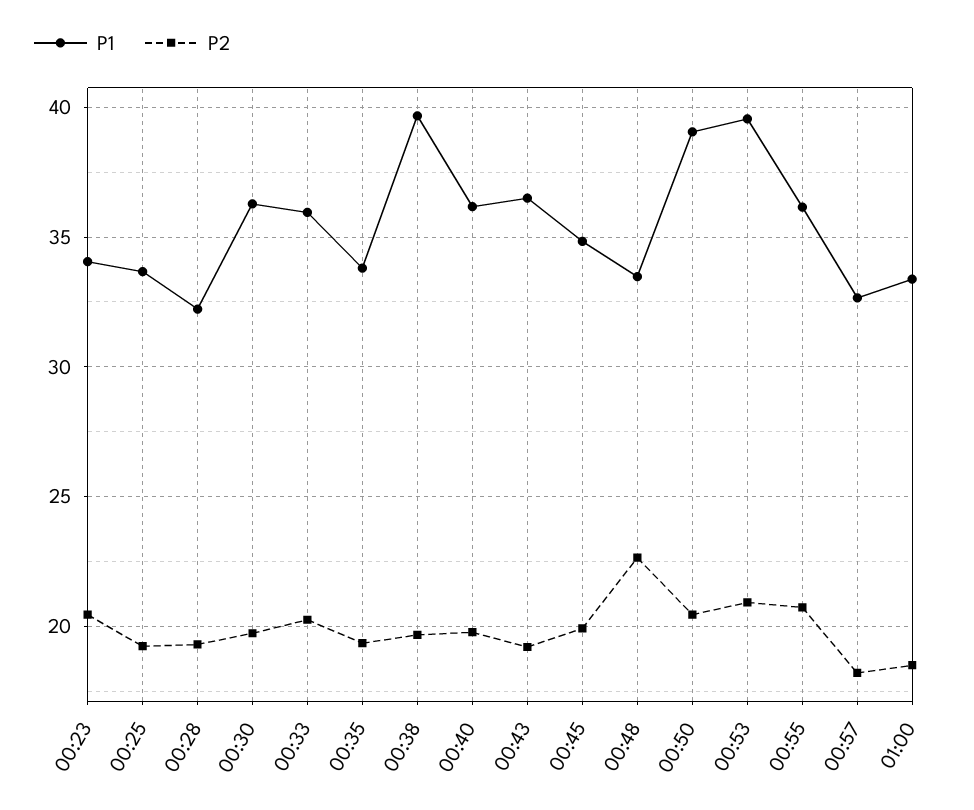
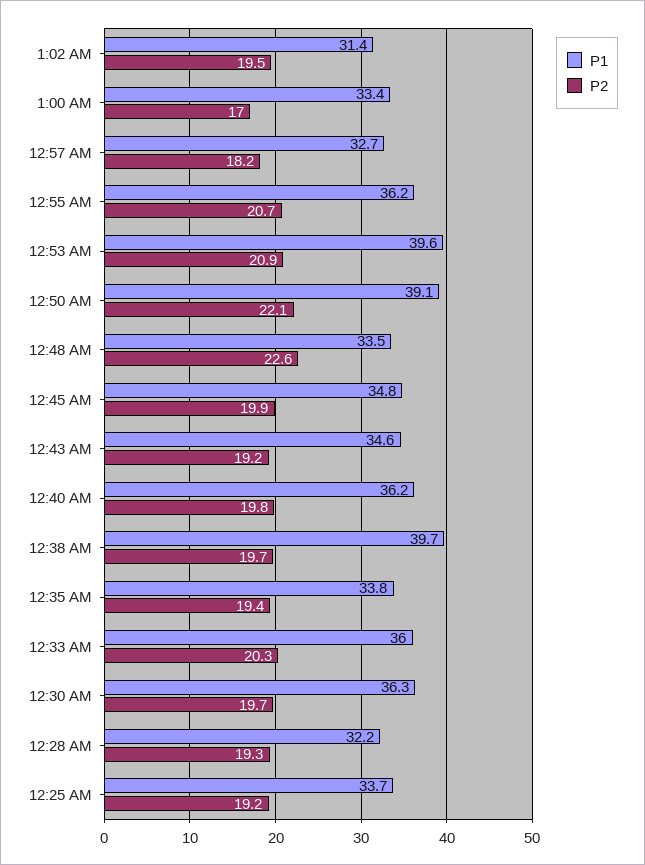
P1, 00:23: 34 -> none
P2, 00:23: 20.5 -> none
P1, 00:43: 36.5 -> 34.6
P2, 00:50: 20.5 -> 22.1
P2, 01:00: 18.5 -> 17
P1, 1:02 AM: none -> 31.4
P2, 1:02 AM: none -> 19.5

